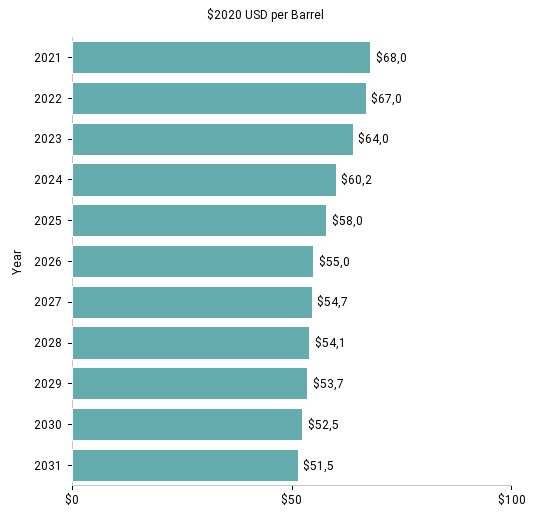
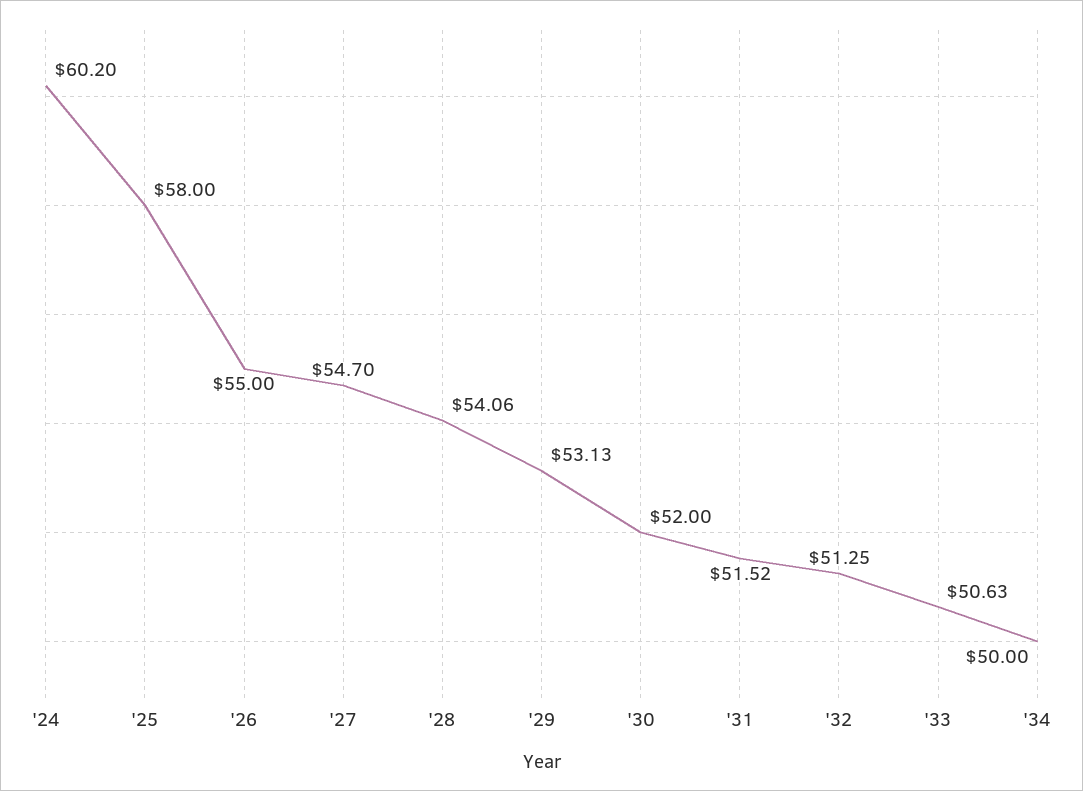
2021: 68 -> none
2022: 67 -> none
2023: 64 -> none
2029: 53.7 -> 53.13
2030: 52.5 -> 52
'32: none -> 51.25
'33: none -> 50.63
'34: none -> 50

